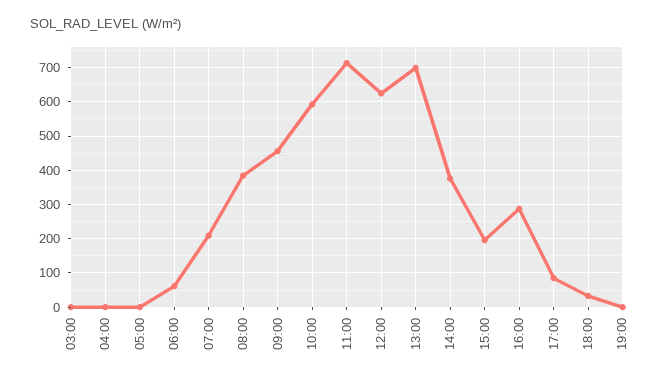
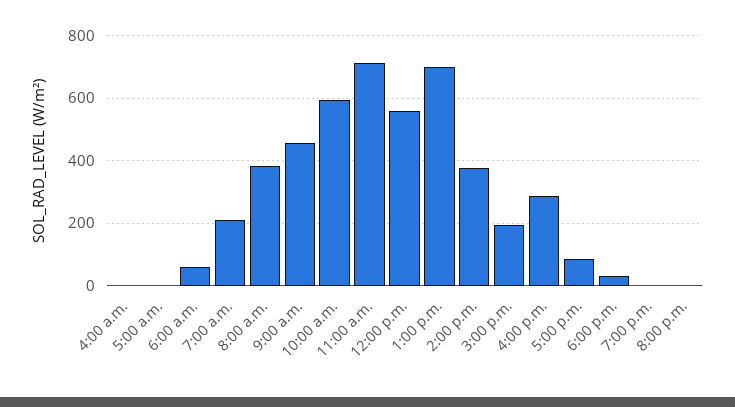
03:00: 0 -> none
12:00: 620 -> 560
8:00 p.m.: none -> 0

